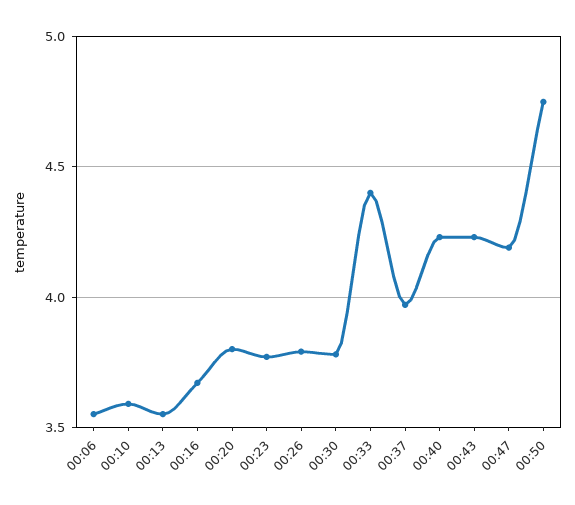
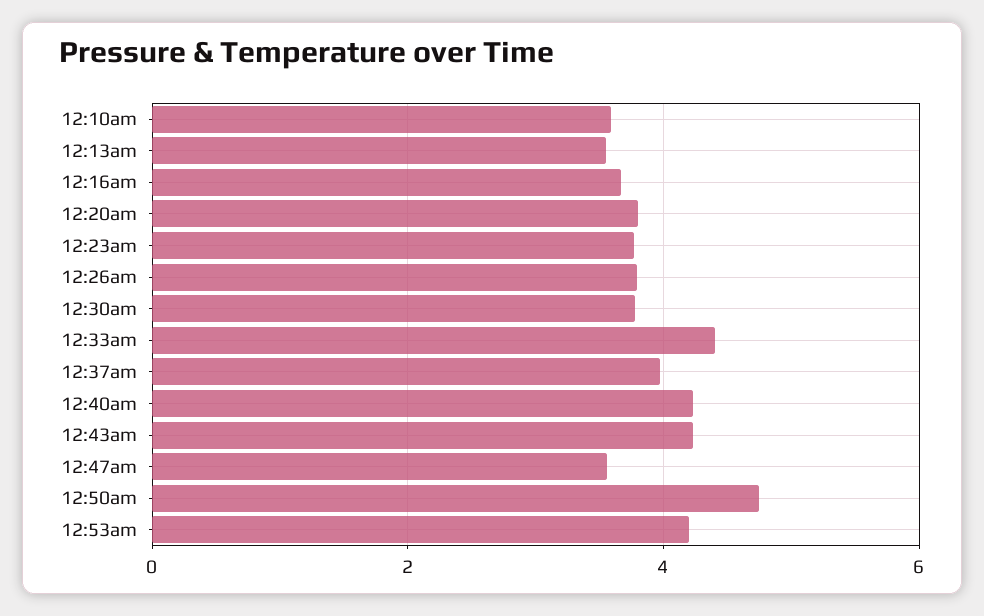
00:06: 3.55 -> none
00:47: 4.2 -> 3.6
12:53am: none -> 4.2

